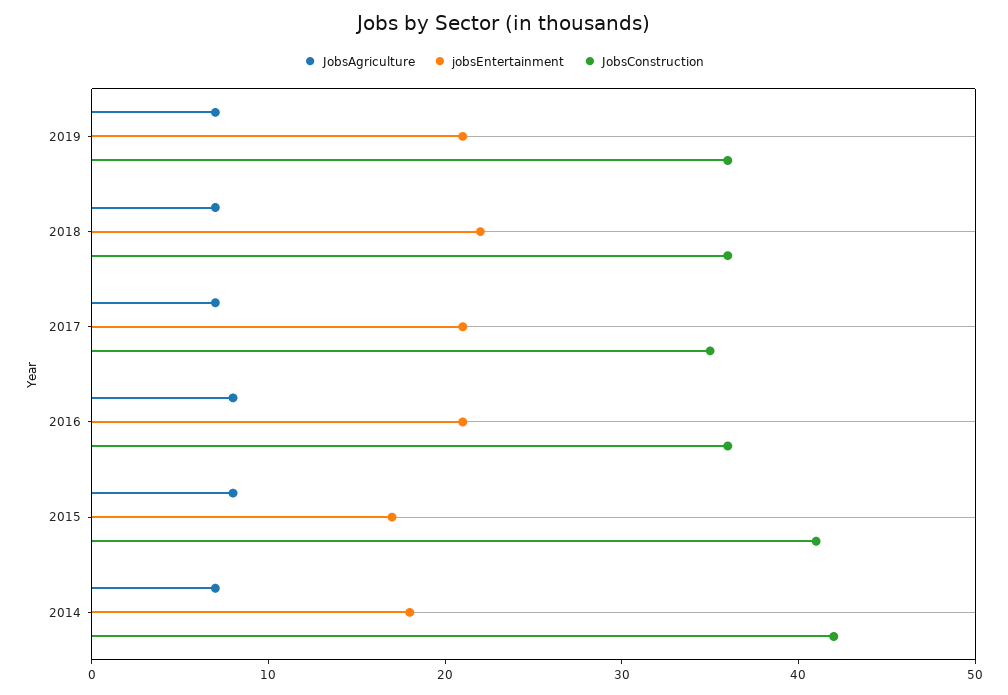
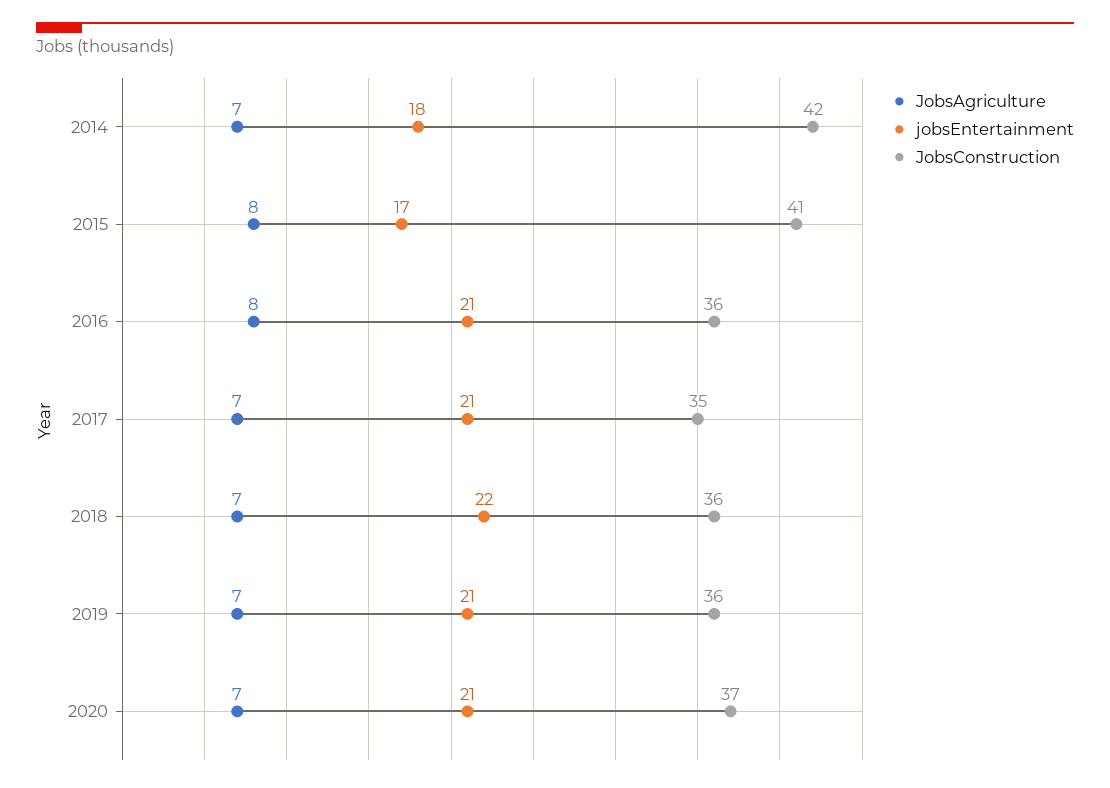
JobsAgriculture, 2020: none -> 7
jobsEntertainment, 2020: none -> 21
JobsConstruction, 2020: none -> 37

